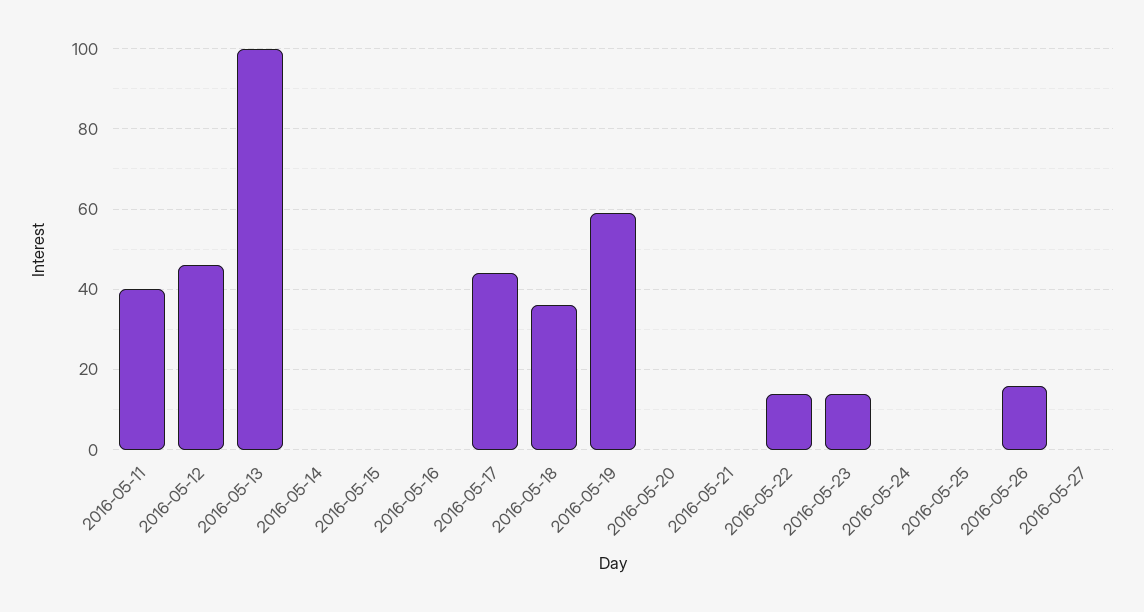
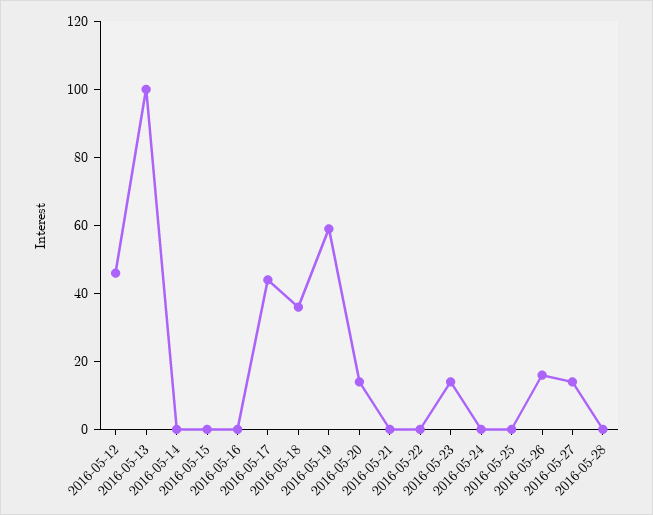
2016-05-11: 40 -> none
2016-05-20: 0 -> 15
2016-05-22: 15 -> 0
2016-05-27: 0 -> 15
2016-05-28: none -> 0

